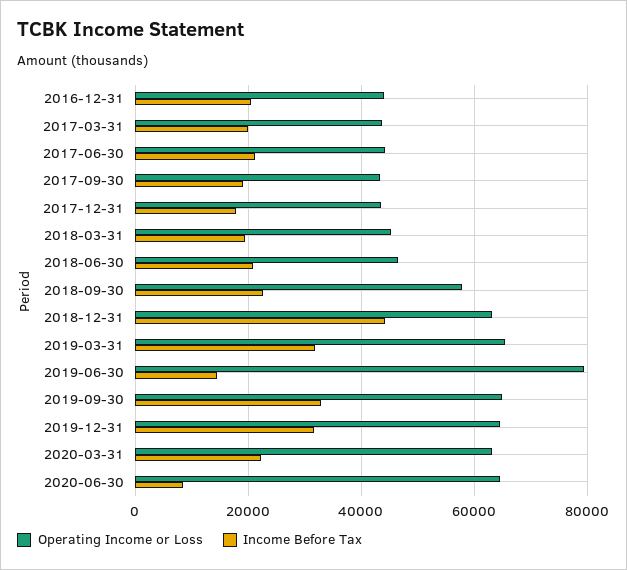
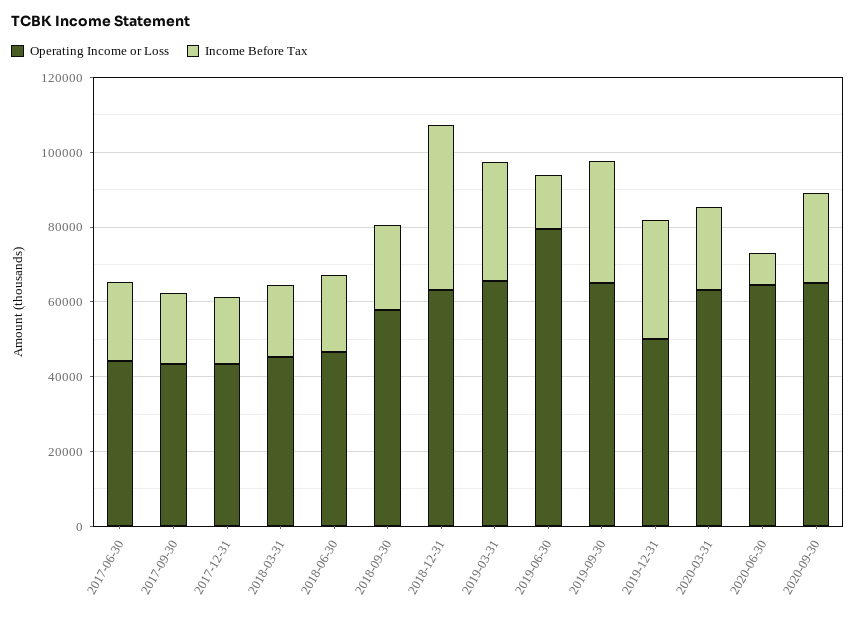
Operating Income or Loss, 2016-12-31: 44000 -> none
Income Before Tax, 2016-12-31: 20000 -> none
Operating Income or Loss, 2017-03-31: 44000 -> none
Income Before Tax, 2017-03-31: 20000 -> none
Operating Income or Loss, 2019-12-31: 64000 -> 50000
Operating Income or Loss, 2020-09-30: none -> 65000
Income Before Tax, 2020-09-30: none -> 25000

